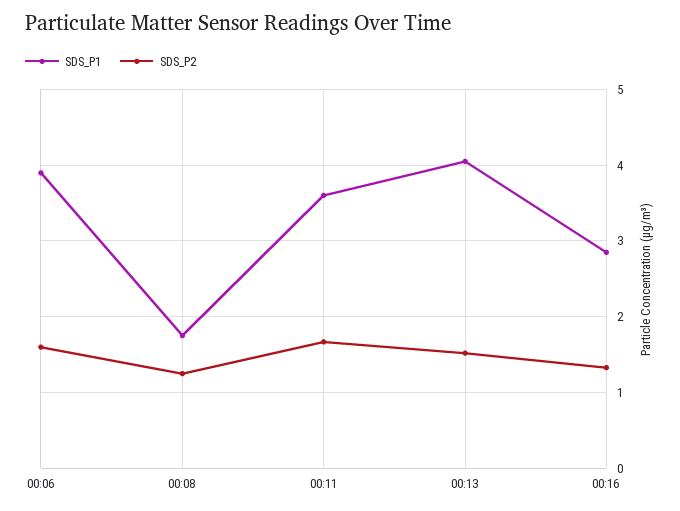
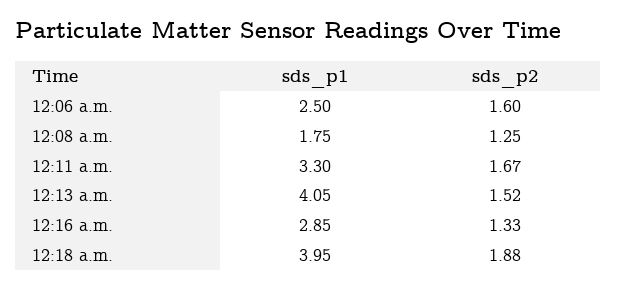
SDS_P1, 00:06: 3.9 -> 2.5
SDS_P1, 00:11: 3.6 -> 3.3
SDS_P1, 12:18 a.m.: none -> 3.95
SDS_P2, 12:18 a.m.: none -> 1.88

